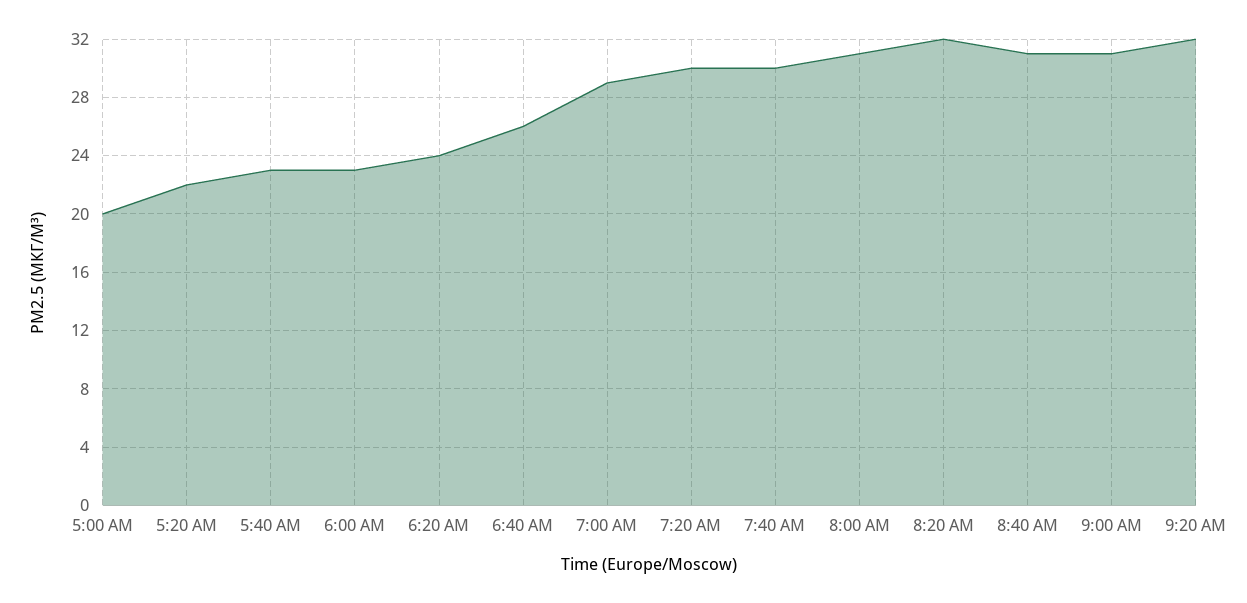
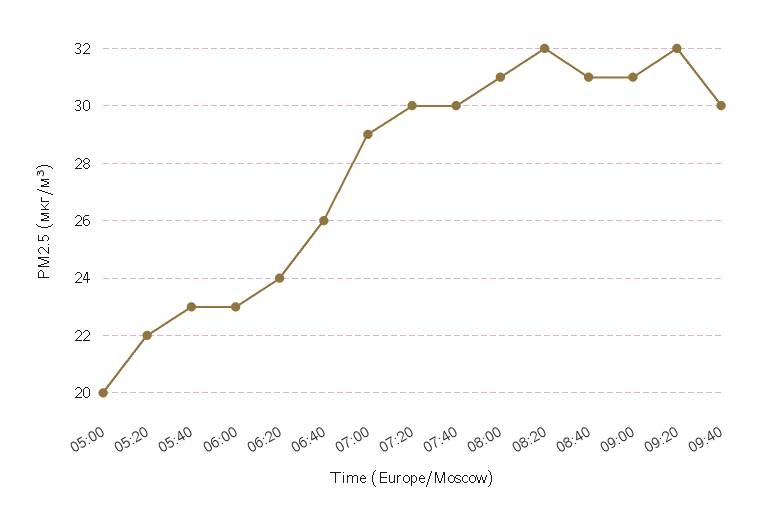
09:40: none -> 30

